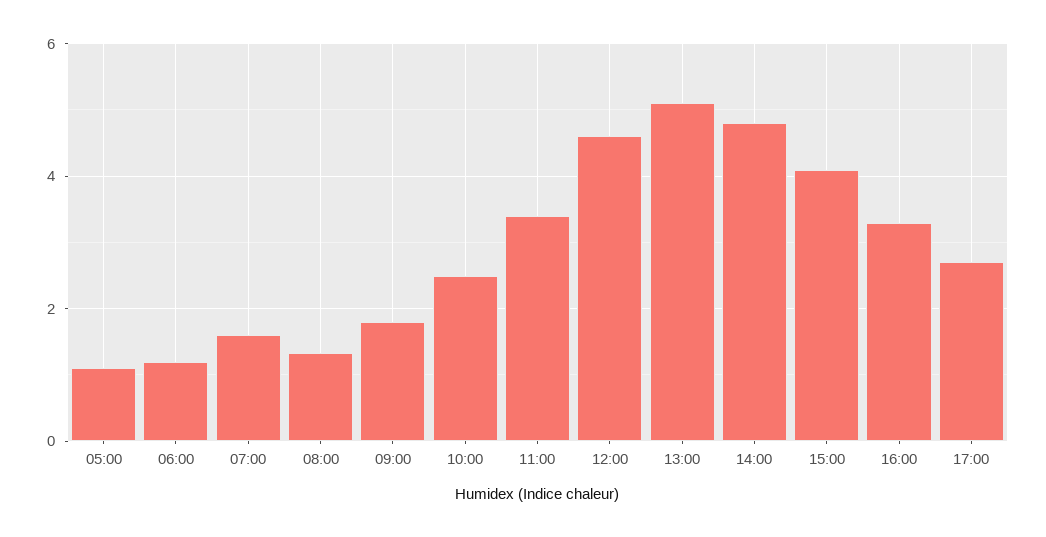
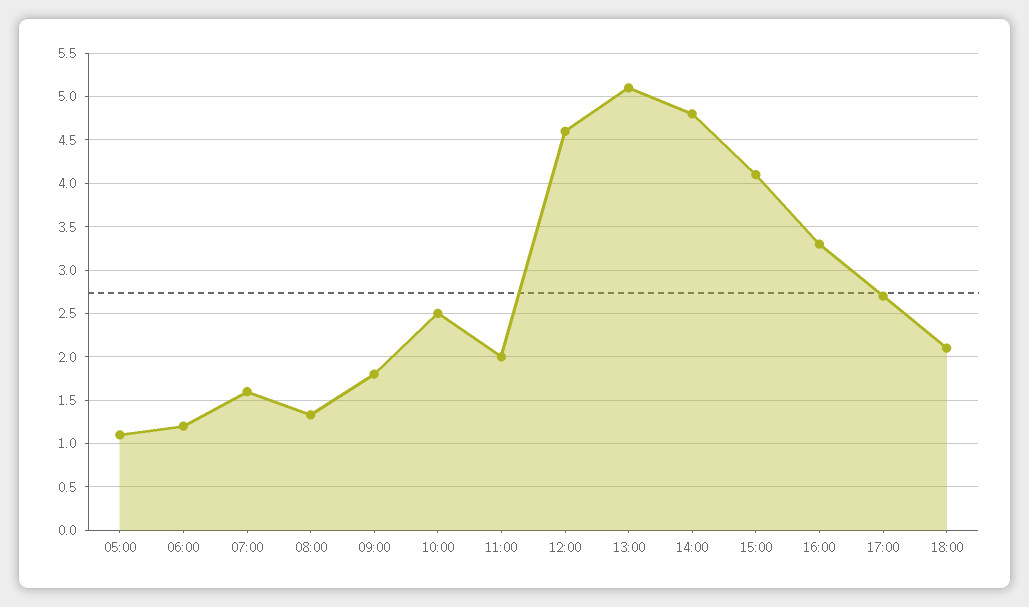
11:00: 3.4 -> 2
18:00: none -> 2.1

